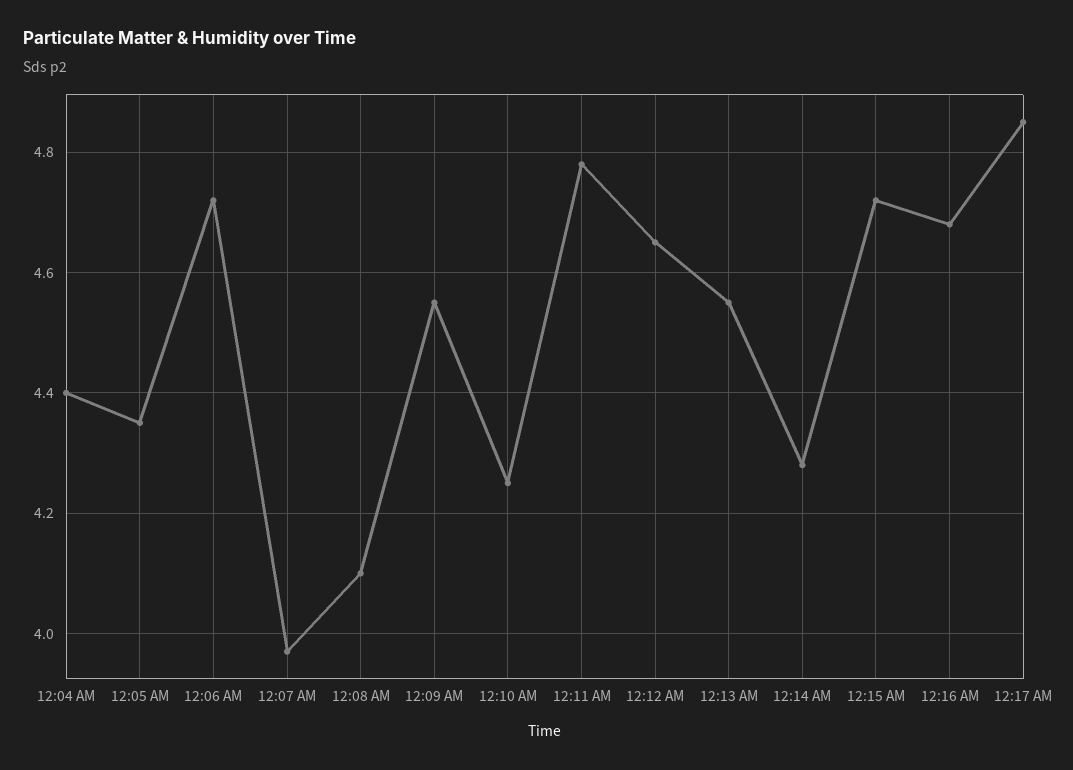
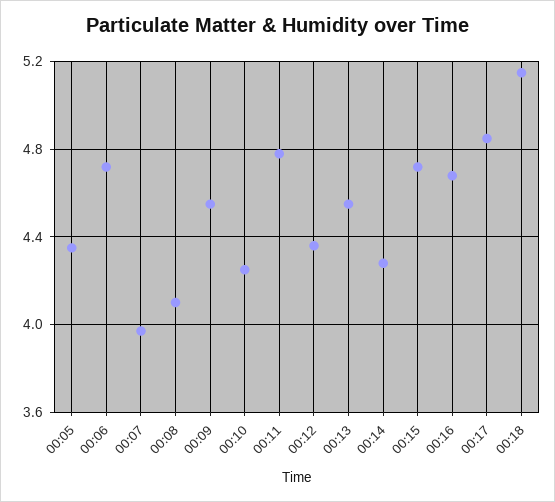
12:04 AM: 4.4 -> none
12:12 AM: 4.65 -> 4.35
00:18: none -> 5.15

